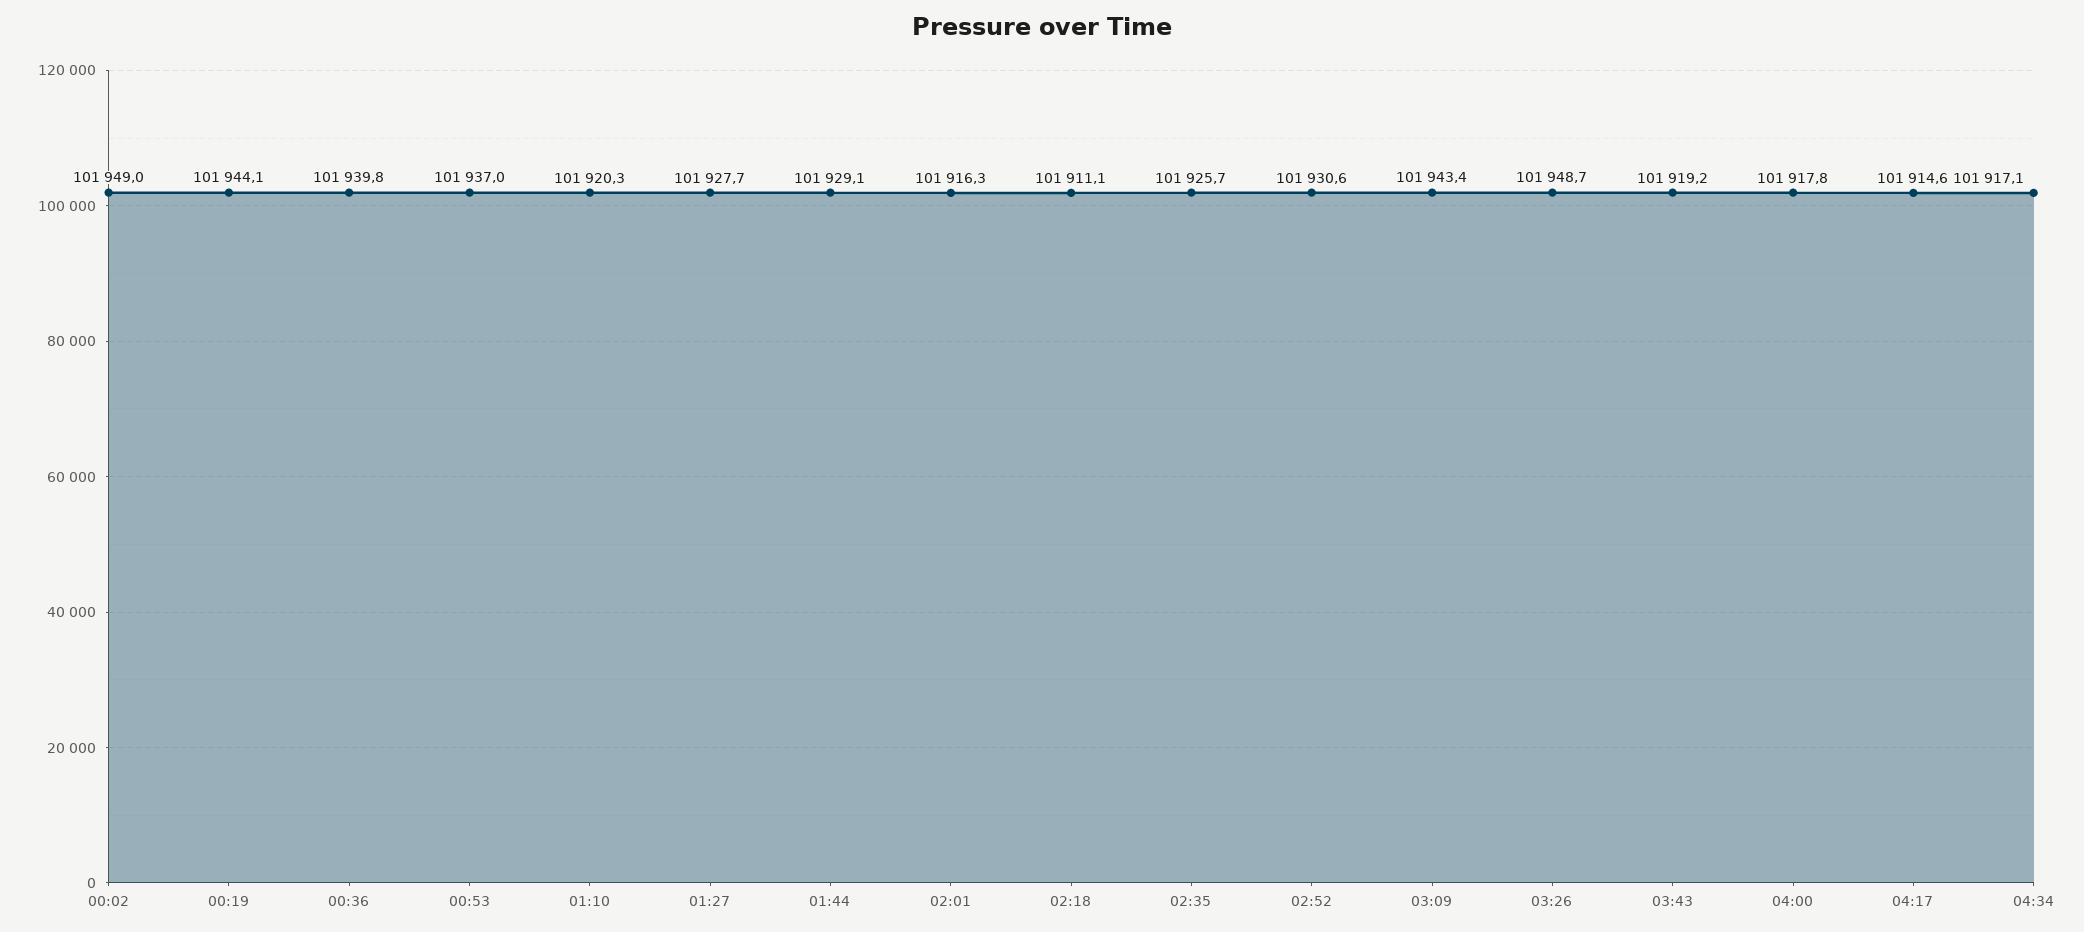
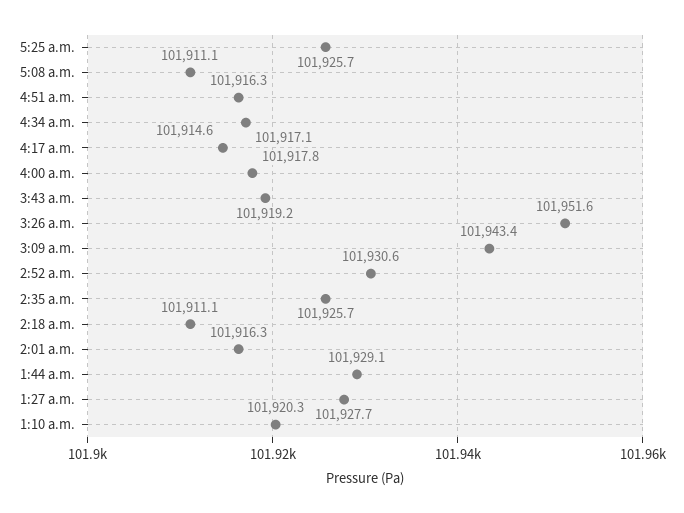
00:02: 101949 -> none
00:19: 101944.1 -> none
00:36: 101939.8 -> none
00:53: 101937 -> none
03:26: 101948.7 -> 101951.6
5:25 a.m.: none -> 101925.7
5:08 a.m.: none -> 101911.1
4:51 a.m.: none -> 101916.3

